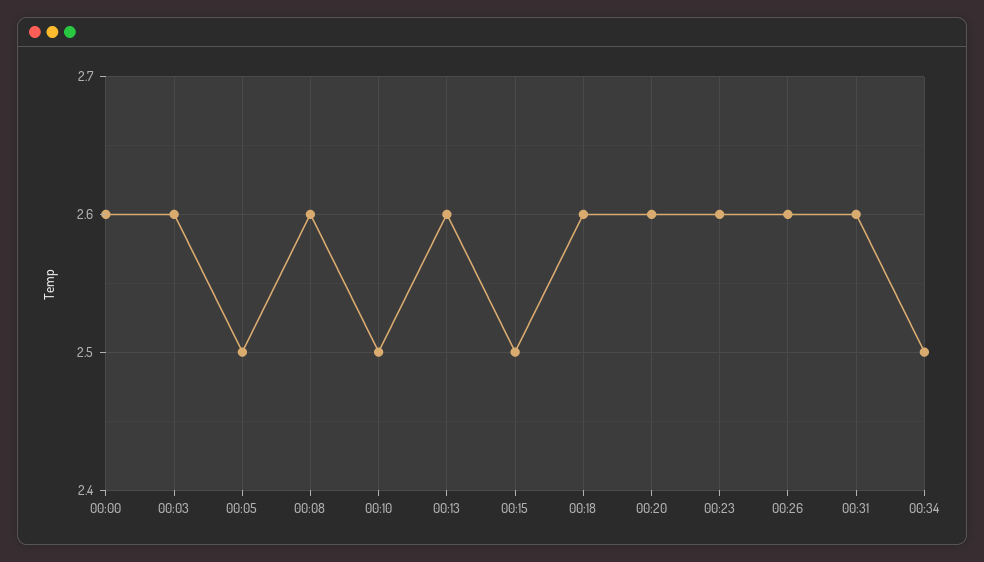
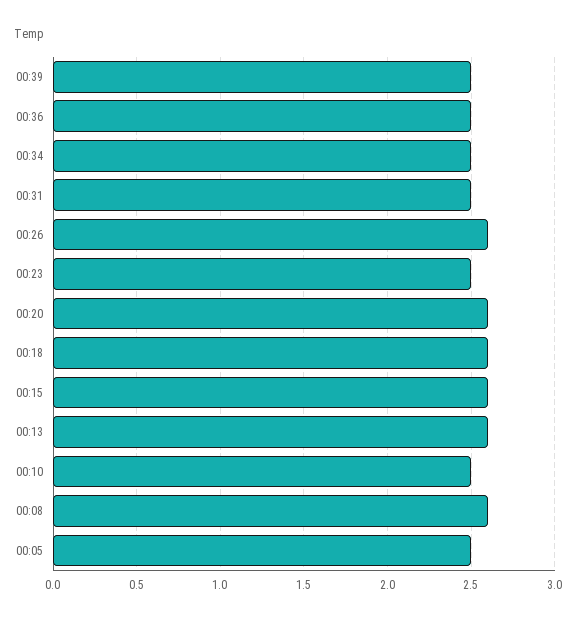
00:00: 2.6 -> none
00:03: 2.6 -> none
00:15: 2.5 -> 2.6
00:23: 2.6 -> 2.5
00:31: 2.6 -> 2.5
00:39: none -> 2.5
00:36: none -> 2.5

